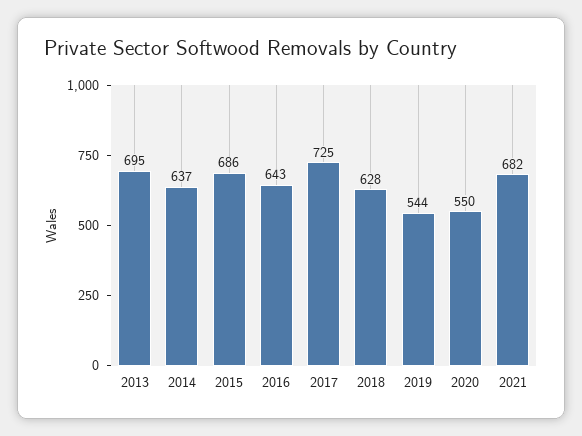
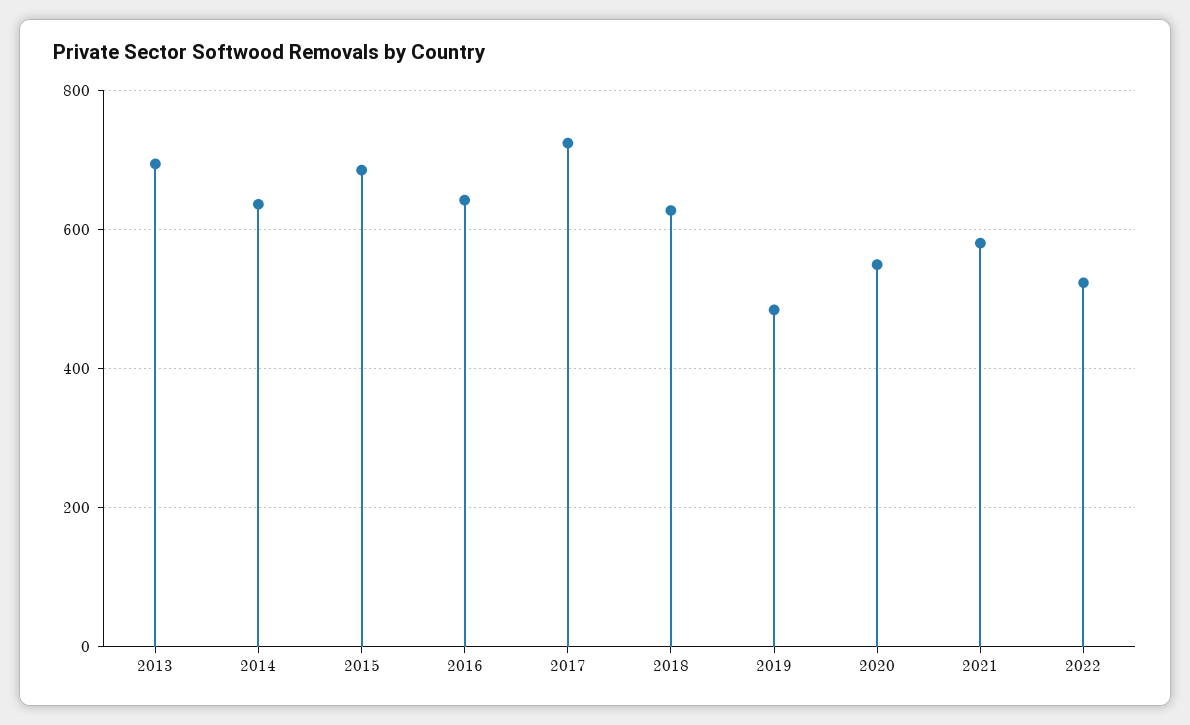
2019: 544 -> 480
2021: 682 -> 580
2022: none -> 520

